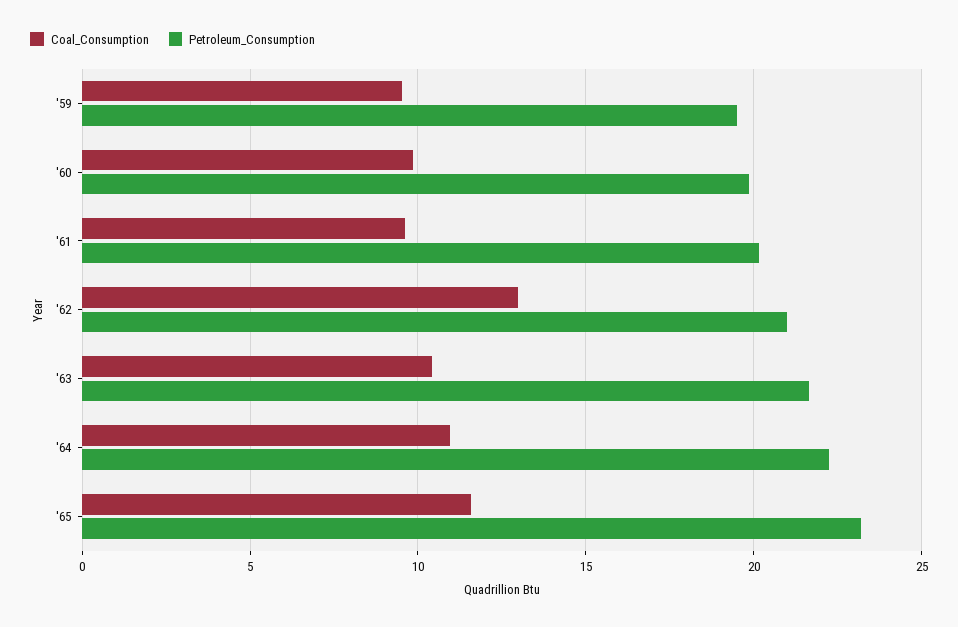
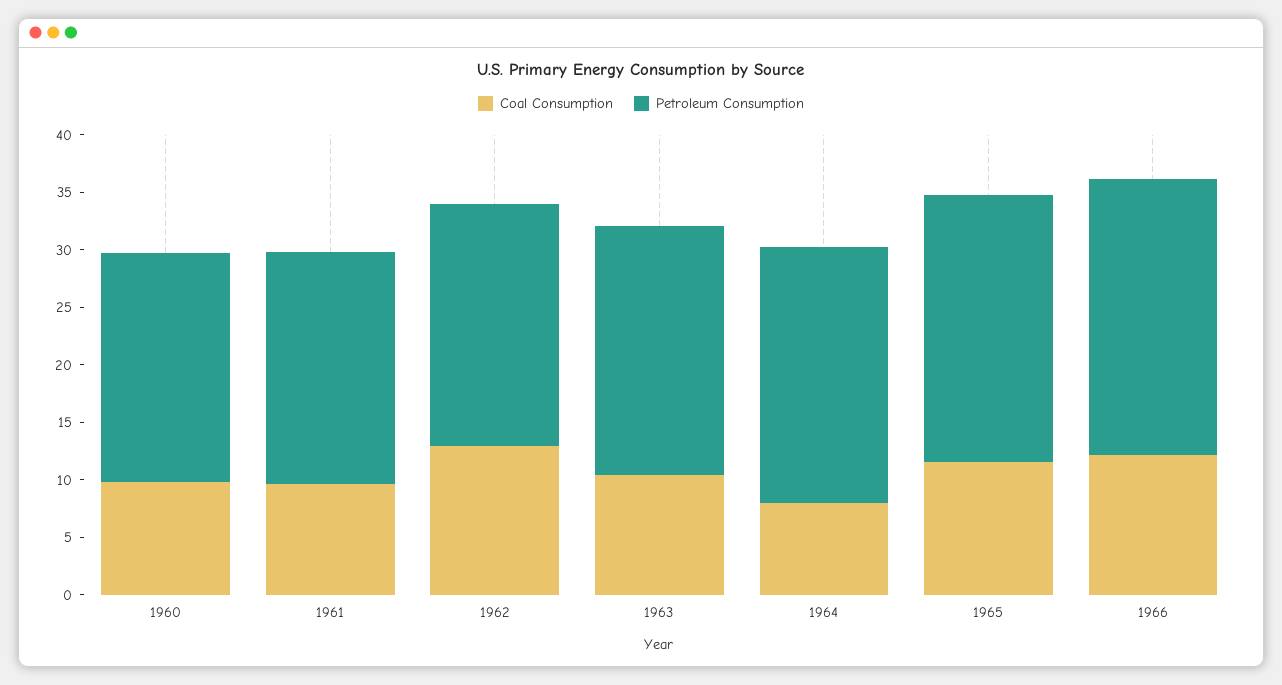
Coal_Consumption, '59: 9.5 -> none
Petroleum_Consumption, '59: 19.5 -> none
Coal_Consumption, '64: 11 -> 8
Coal_Consumption, 1966: none -> 12
Petroleum_Consumption, 1966: none -> 24

